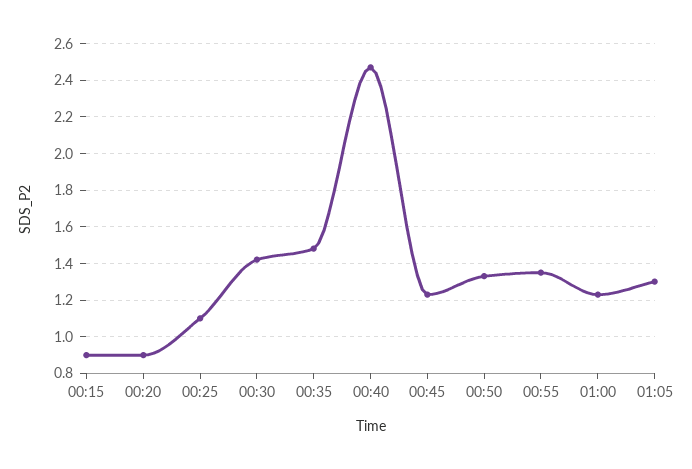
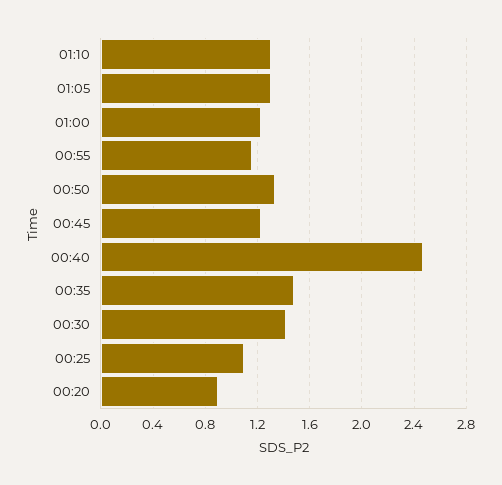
00:15: 0.9 -> none
00:55: 1.35 -> 1.15
01:10: none -> 1.3

